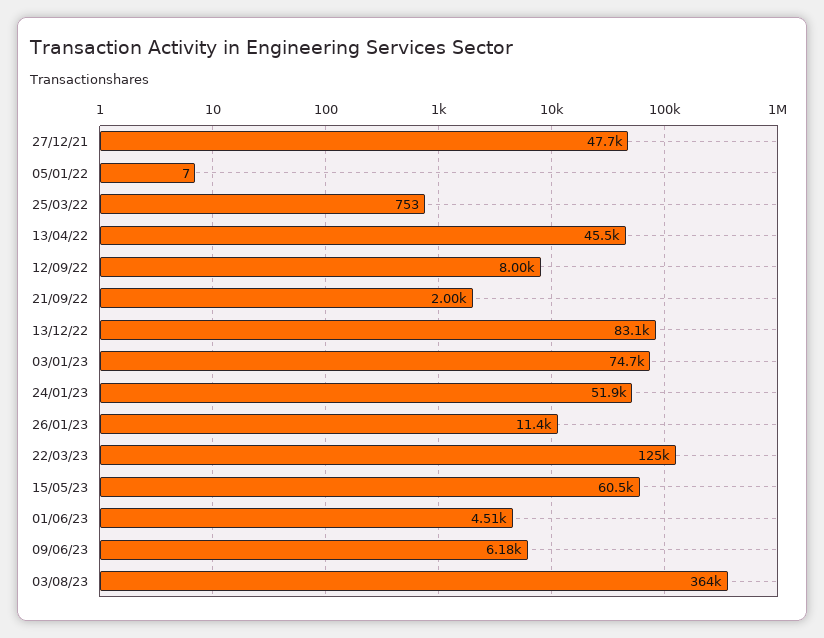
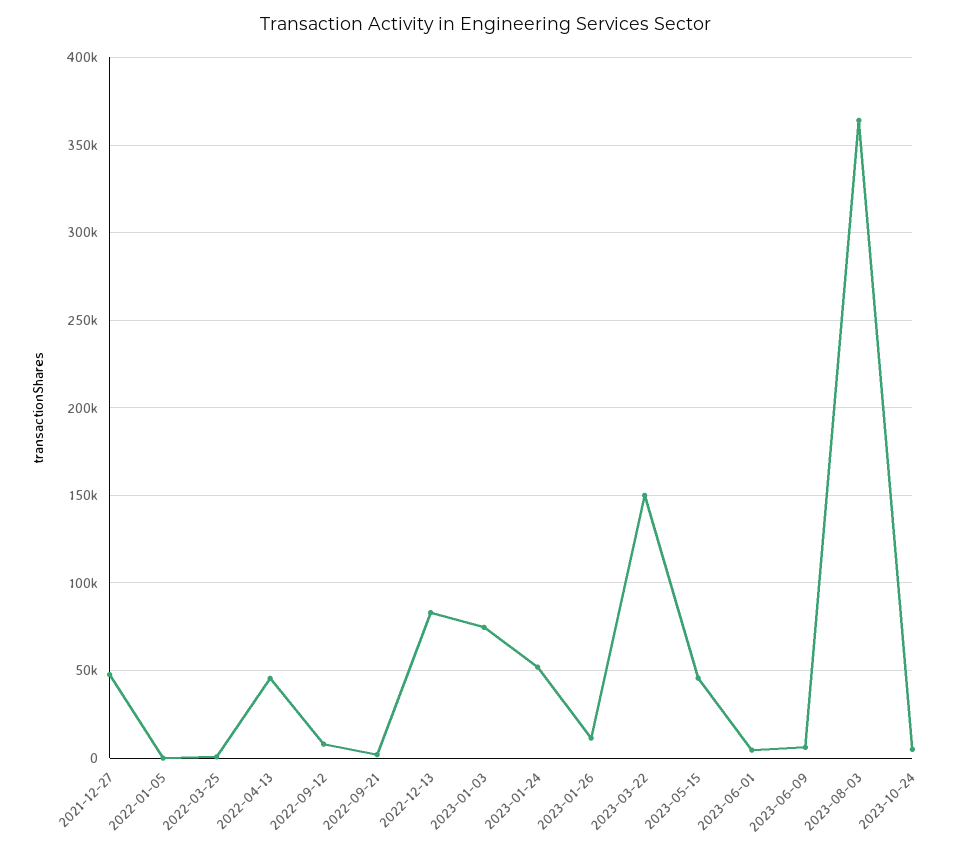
22/03/23: 125000 -> 150000
15/05/23: 60500 -> 45000
2023-10-24: none -> 5000

